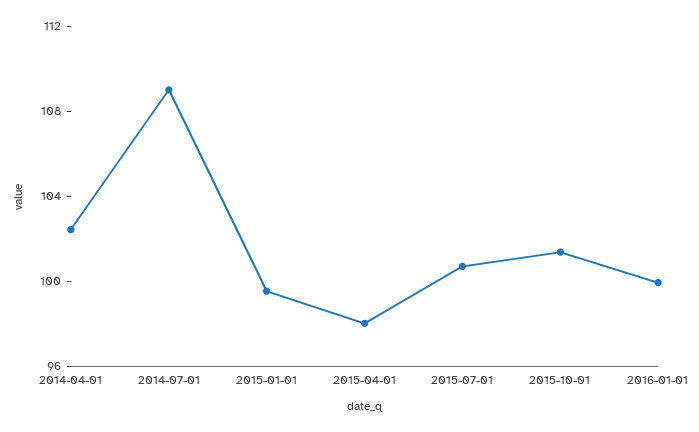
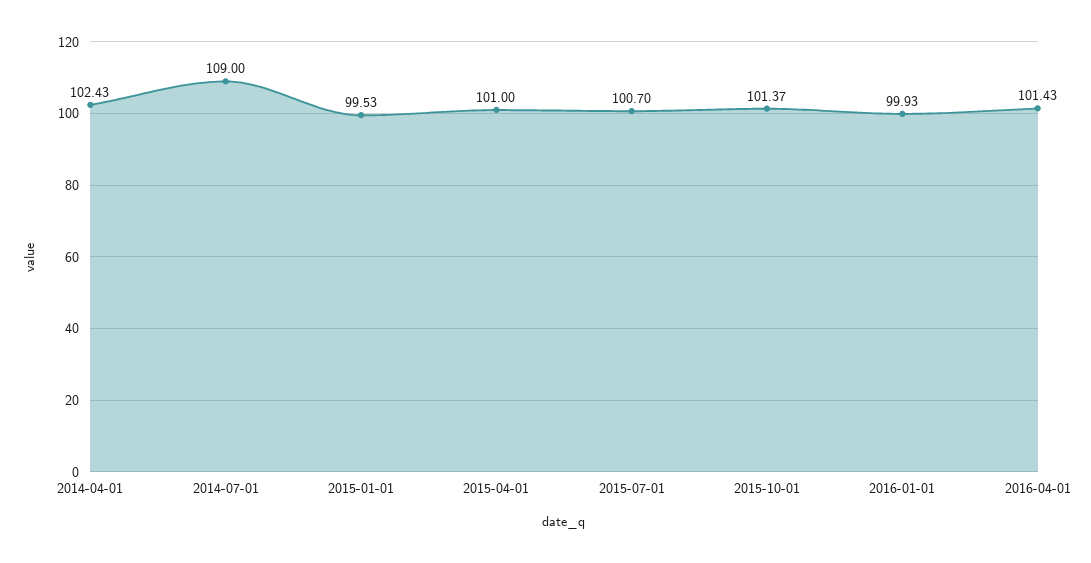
2015-04-01: 98 -> 101
2016-04-01: none -> 101.43

